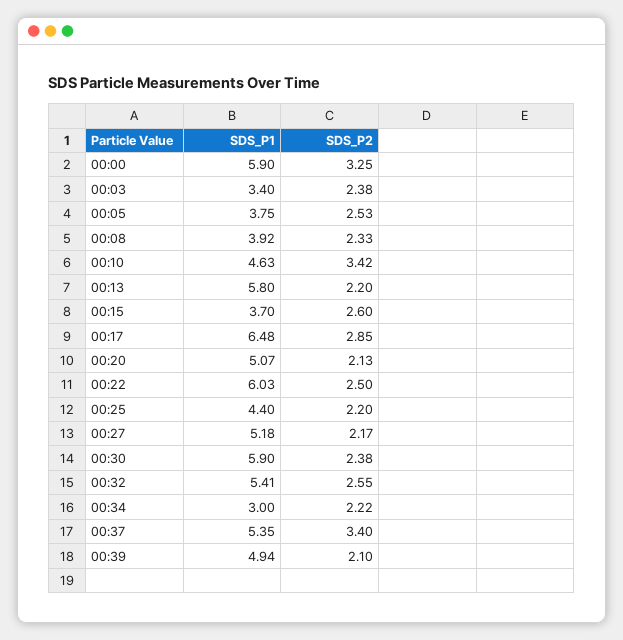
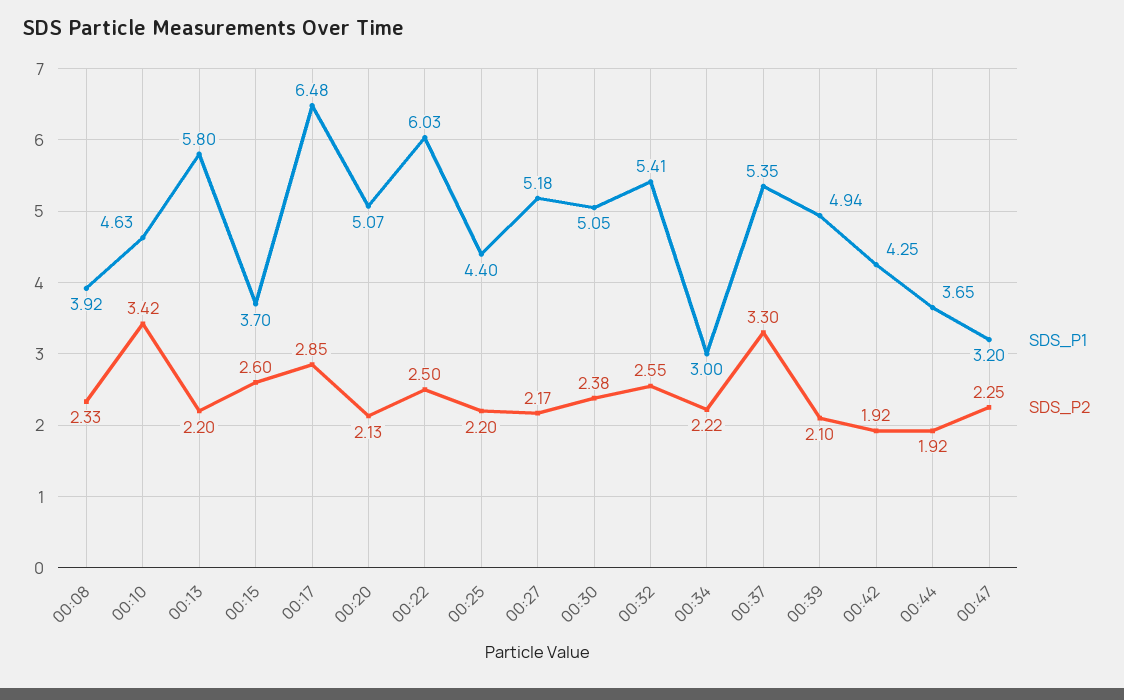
SDS_P1, 00:00: 5.9 -> none
SDS_P2, 00:00: 3.25 -> none
SDS_P1, 00:03: 3.4 -> none
SDS_P2, 00:03: 2.38 -> none
SDS_P1, 00:05: 3.75 -> none
SDS_P2, 00:05: 2.53 -> none
SDS_P1, 00:30: 5.9 -> 5.05
SDS_P2, 00:37: 3.4 -> 3.3
SDS_P1, 00:42: none -> 4.25
SDS_P2, 00:42: none -> 1.92
SDS_P1, 00:44: none -> 3.65
SDS_P2, 00:44: none -> 1.92
SDS_P1, 00:47: none -> 3.2
SDS_P2, 00:47: none -> 2.25

